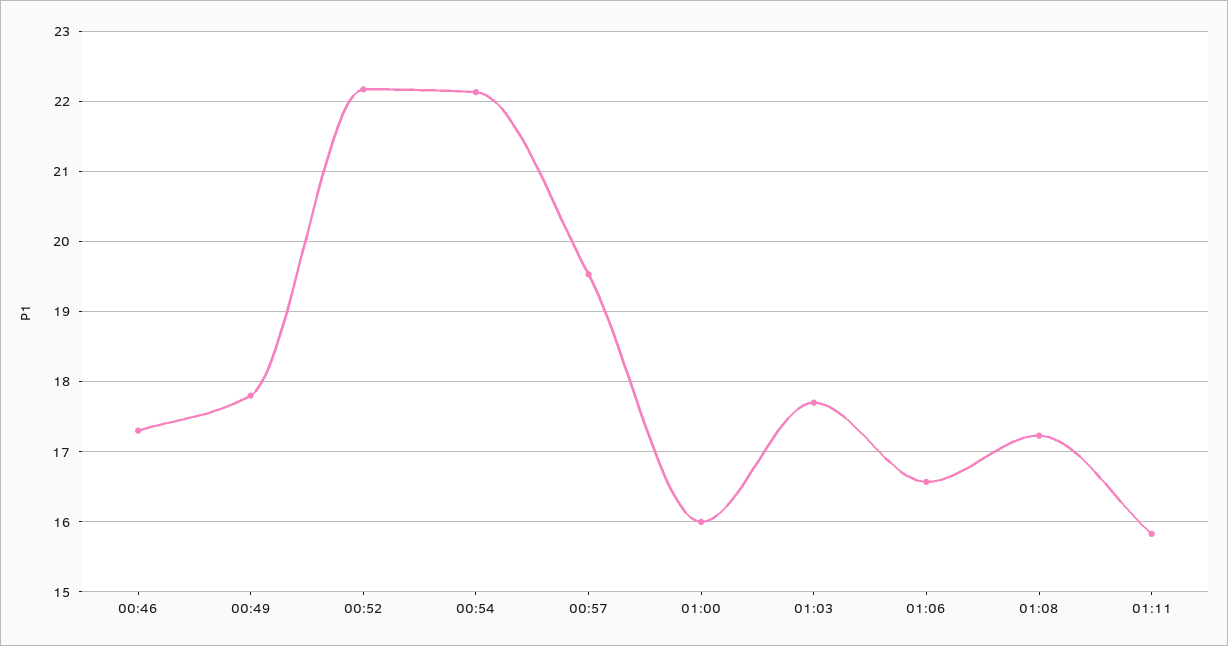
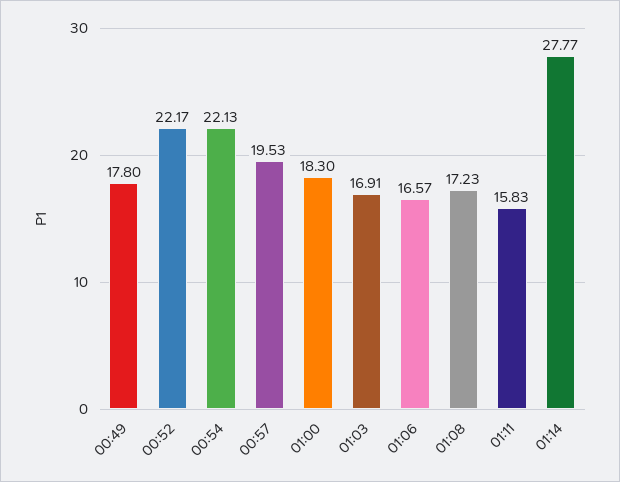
00:46: 17.3 -> none
01:00: 16 -> 18.3
01:03: 17.7 -> 16.91
01:14: none -> 27.77

